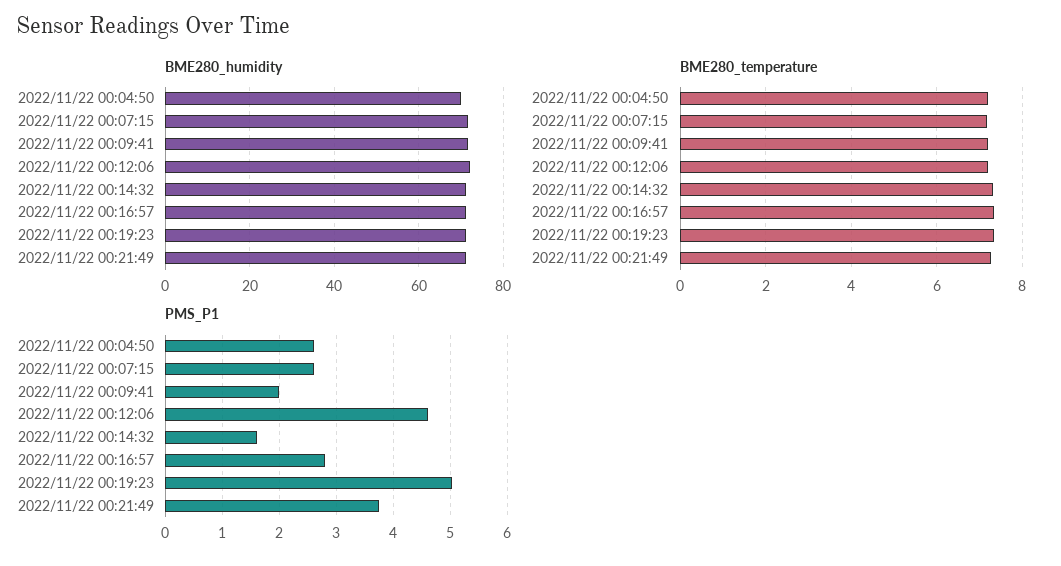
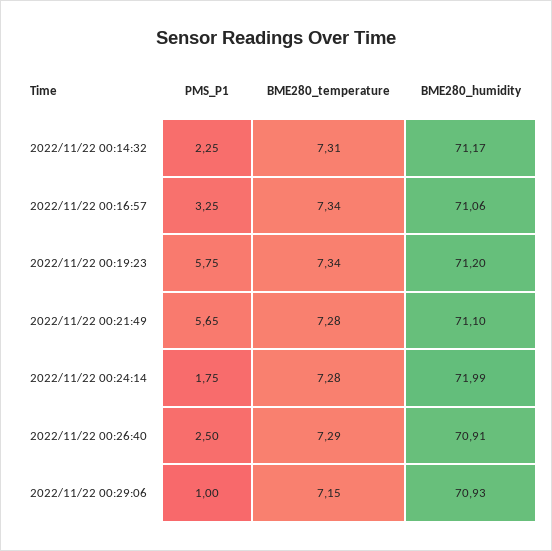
BME280_humidity, 2022/11/22 00:04:50: 70 -> none
BME280_humidity, 2022/11/22 00:07:15: 72 -> none
BME280_humidity, 2022/11/22 00:09:41: 72 -> none
BME280_humidity, 2022/11/22 00:12:06: 72 -> none
BME280_temperature, 2022/11/22 00:04:50: 7.2 -> none
BME280_temperature, 2022/11/22 00:07:15: 7.2 -> none
BME280_temperature, 2022/11/22 00:09:41: 7.2 -> none
BME280_temperature, 2022/11/22 00:12:06: 7.2 -> none
PMS_P1, 2022/11/22 00:04:50: 2.6 -> none
PMS_P1, 2022/11/22 00:07:15: 2.6 -> none
PMS_P1, 2022/11/22 00:09:41: 2 -> none
PMS_P1, 2022/11/22 00:12:06: 4.6 -> none
PMS_P1, 2022/11/22 00:14:32: 1.6 -> 2.25
PMS_P1, 2022/11/22 00:16:57: 2.8 -> 3.25
PMS_P1, 2022/11/22 00:19:23: 5 -> 5.75
PMS_P1, 2022/11/22 00:21:49: 3.8 -> 5.65
PMS_P1, 2022/11/22 00:24:14: none -> 1.75
BME280_temperature, 2022/11/22 00:24:14: none -> 7.28
BME280_humidity, 2022/11/22 00:24:14: none -> 71.99
PMS_P1, 2022/11/22 00:26:40: none -> 2.5
BME280_temperature, 2022/11/22 00:26:40: none -> 7.29
BME280_humidity, 2022/11/22 00:26:40: none -> 70.91
PMS_P1, 2022/11/22 00:29:06: none -> 1
BME280_temperature, 2022/11/22 00:29:06: none -> 7.15
BME280_humidity, 2022/11/22 00:29:06: none -> 70.93

